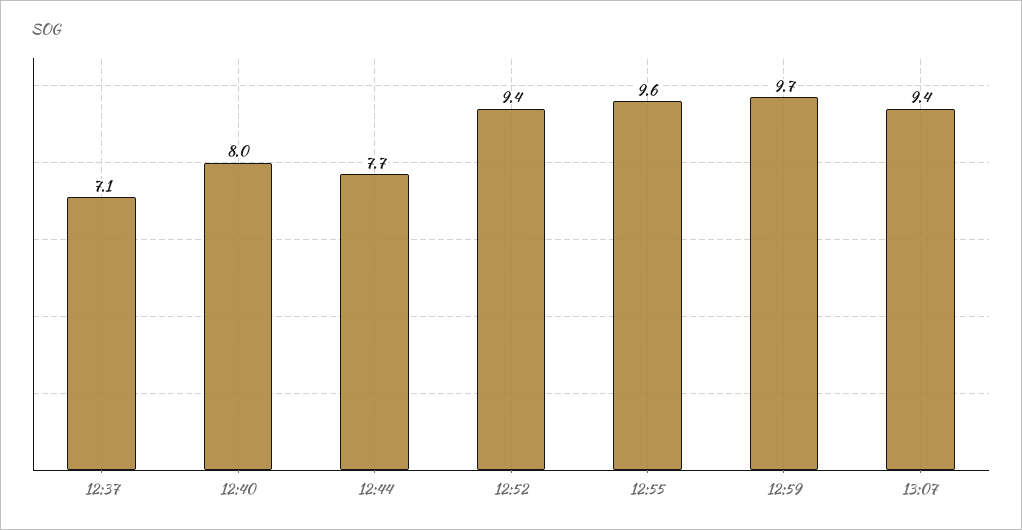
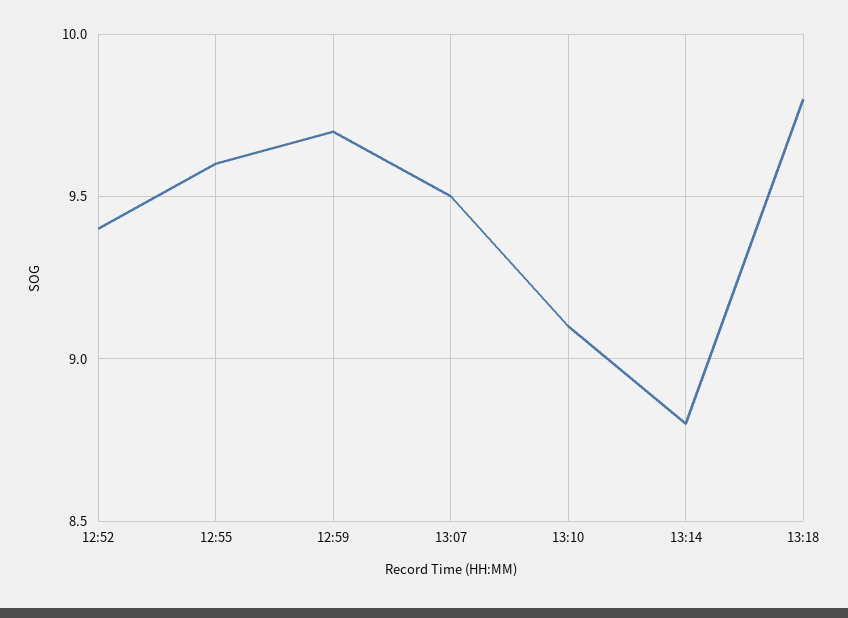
12:37: 7.1 -> none
12:40: 8 -> none
12:44: 7.7 -> none
13:07: 9.4 -> 9.5
13:10: none -> 9.1
13:14: none -> 8.8
13:18: none -> 9.8

